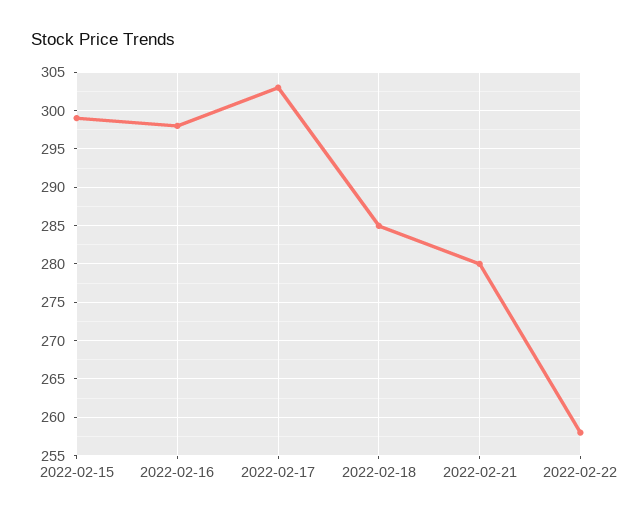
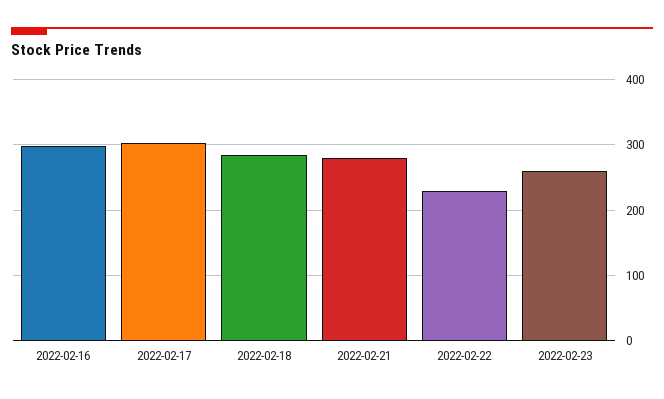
2022-02-15: 299 -> none
2022-02-22: 258 -> 230
2022-02-23: none -> 260

